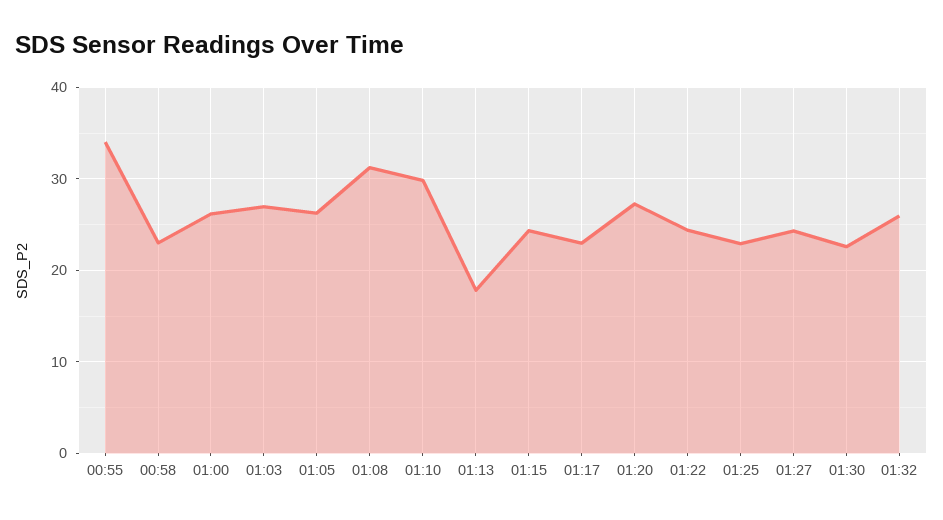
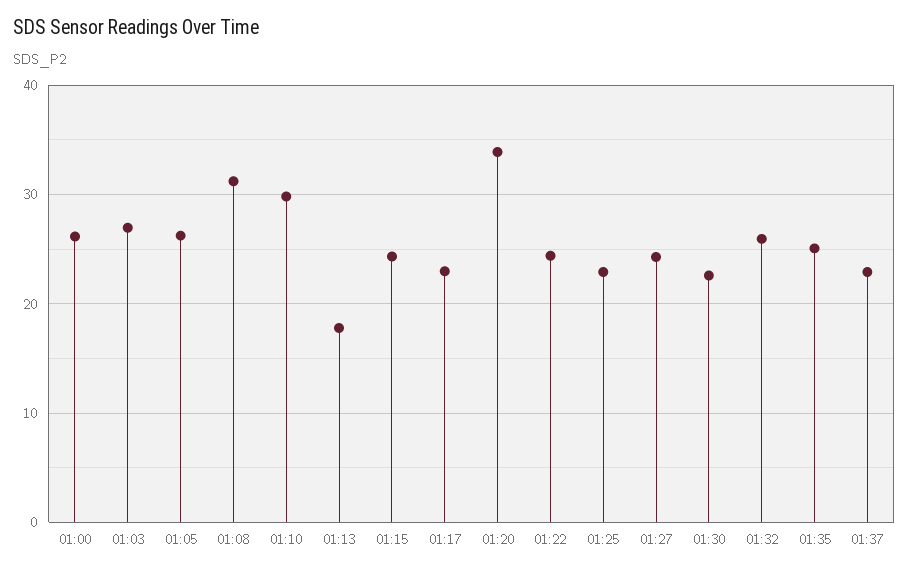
00:55: 34 -> none
00:58: 23 -> none
01:20: 27 -> 34
01:35: none -> 25
01:37: none -> 23

